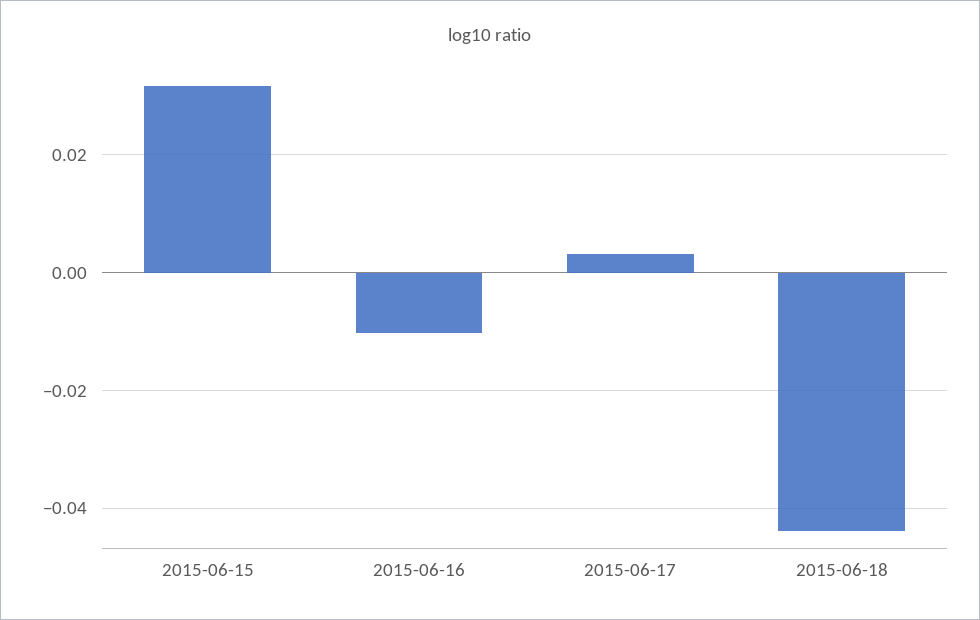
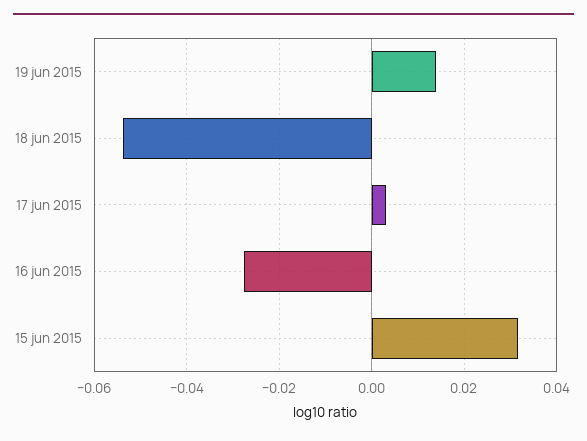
2015-06-16: -0.01 -> -0.028
2015-06-18: -0.044 -> -0.054
19 jun 2015: none -> 0.014

